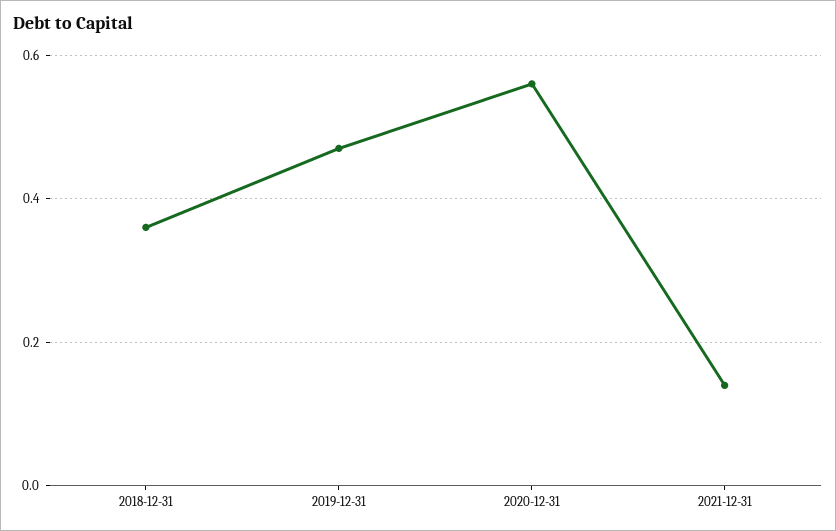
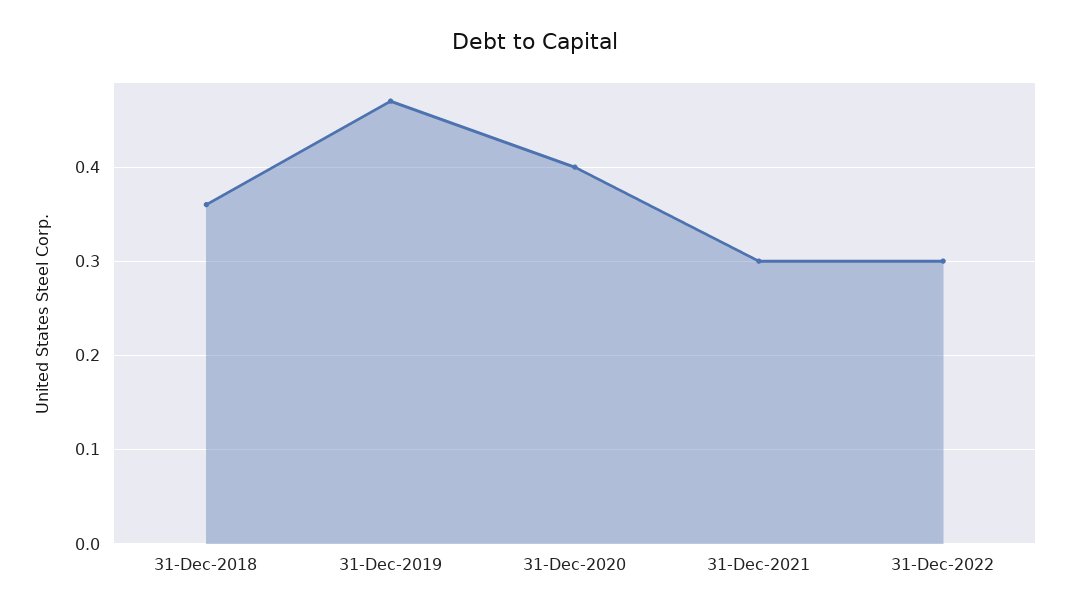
2020-12-31: 0.55 -> 0.4
2021-12-31: 0.15 -> 0.3
31-Dec-2022: none -> 0.3

